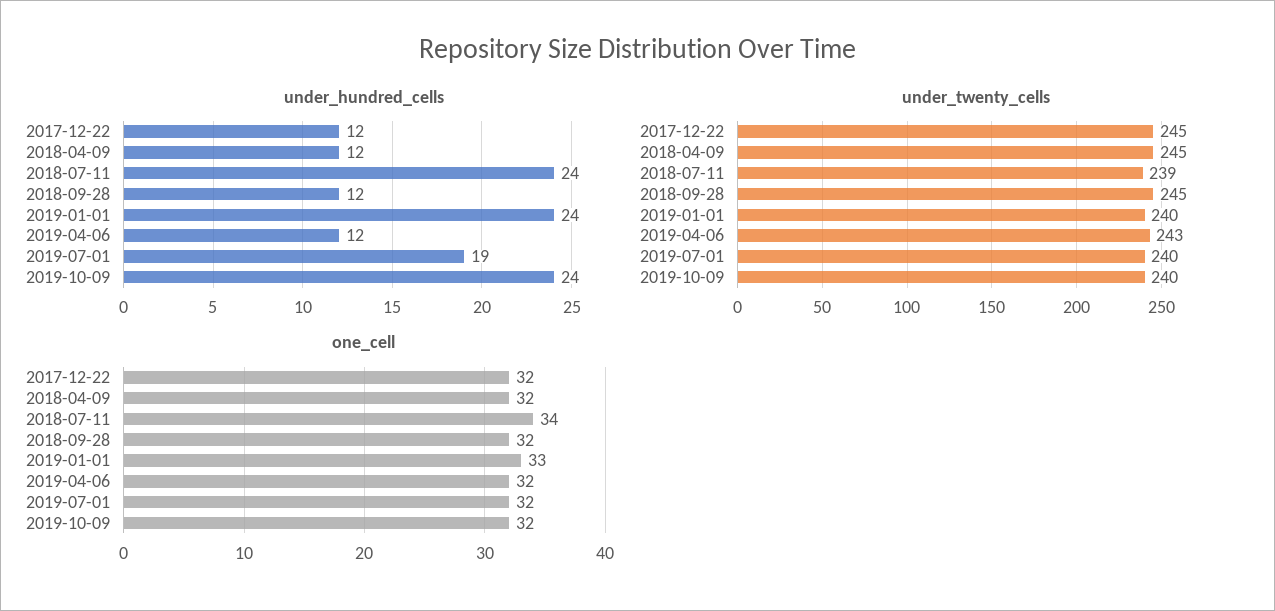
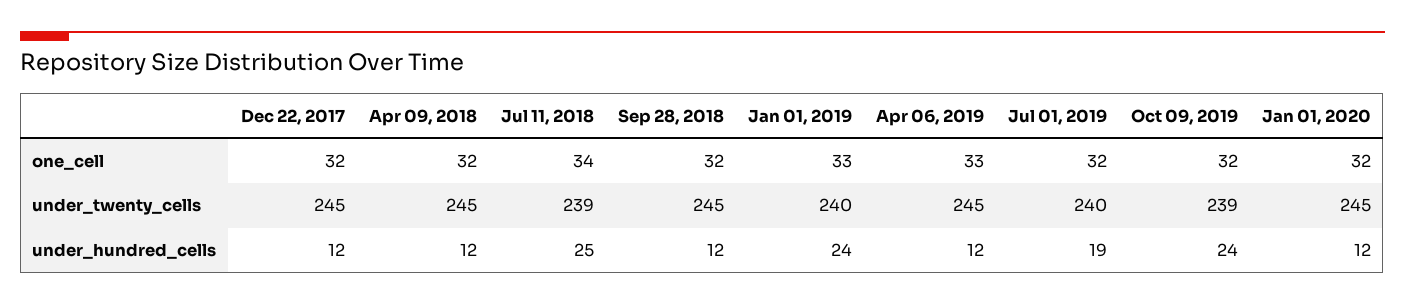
under_hundred_cells, 2018-07-11: 24 -> 25
under_twenty_cells, 2019-04-06: 243 -> 245
under_twenty_cells, 2019-10-09: 240 -> 239
one_cell, 2019-04-06: 32 -> 33
one_cell, Jan 01, 2020: none -> 32
under_twenty_cells, Jan 01, 2020: none -> 245
under_hundred_cells, Jan 01, 2020: none -> 12

